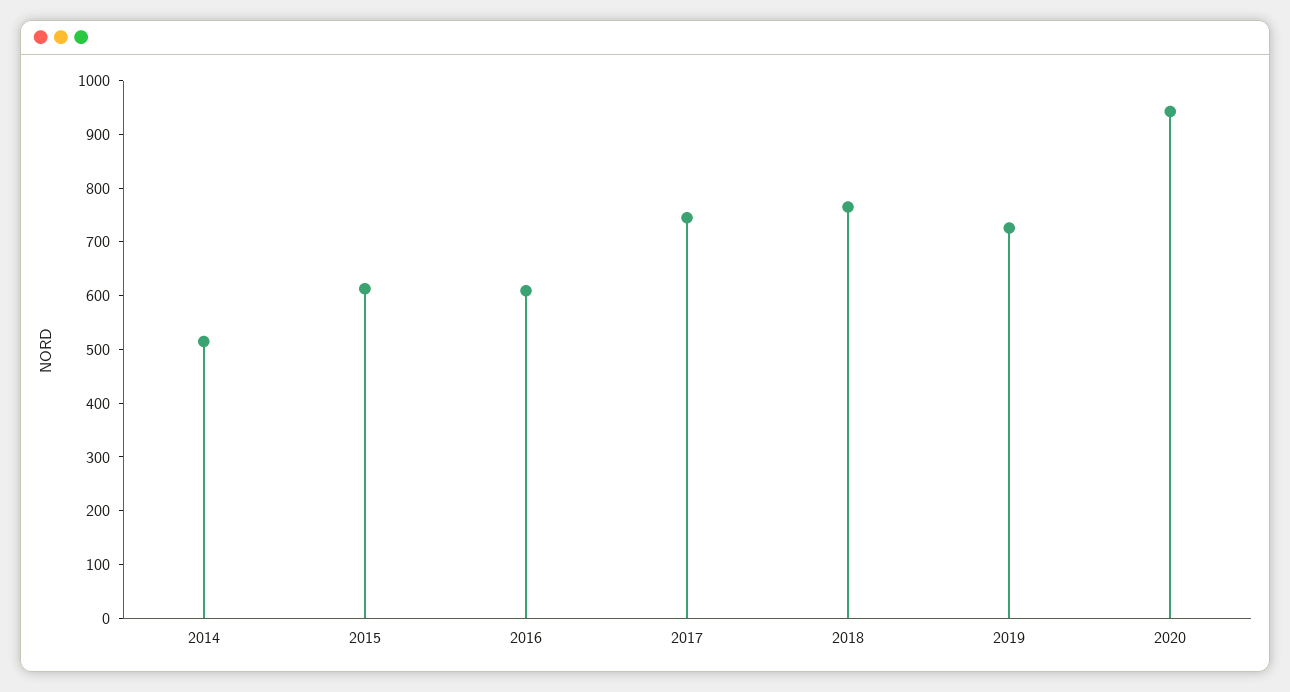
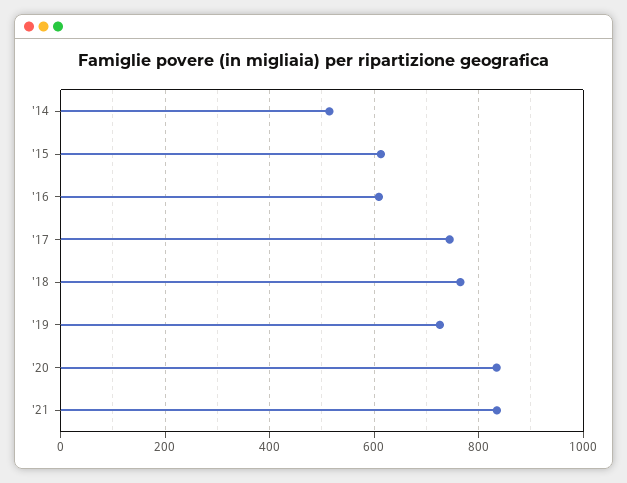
2020: 940 -> 840
'21: none -> 840

